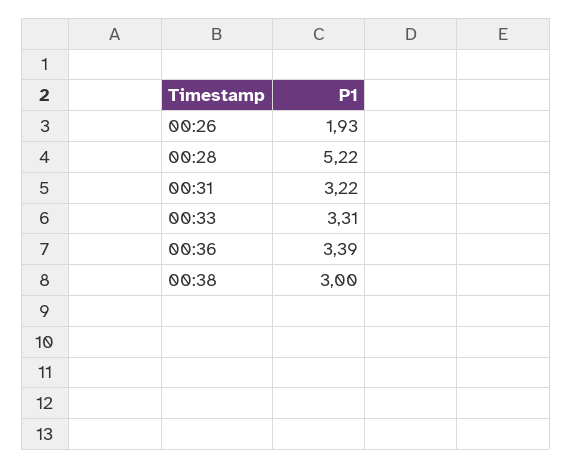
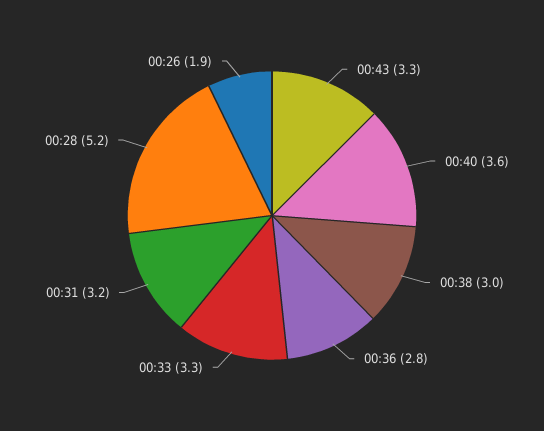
00:36: 3.39 -> 2.8
00:43: none -> 3.3
00:40: none -> 3.6

